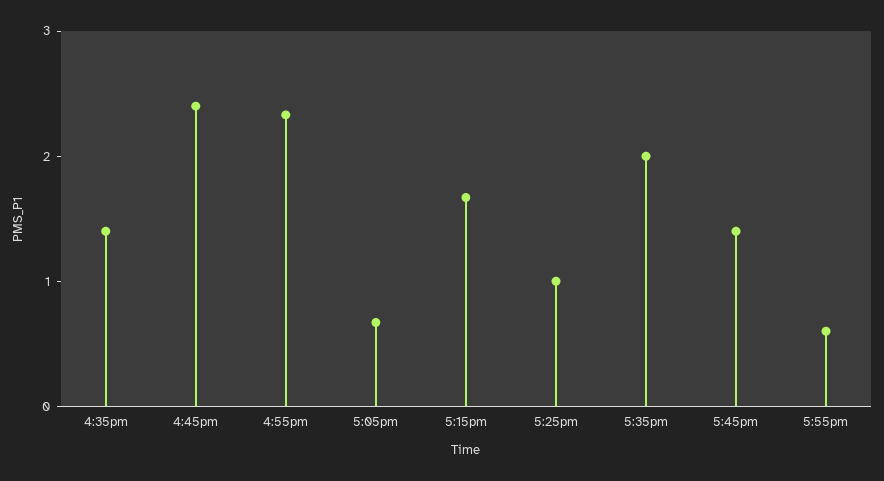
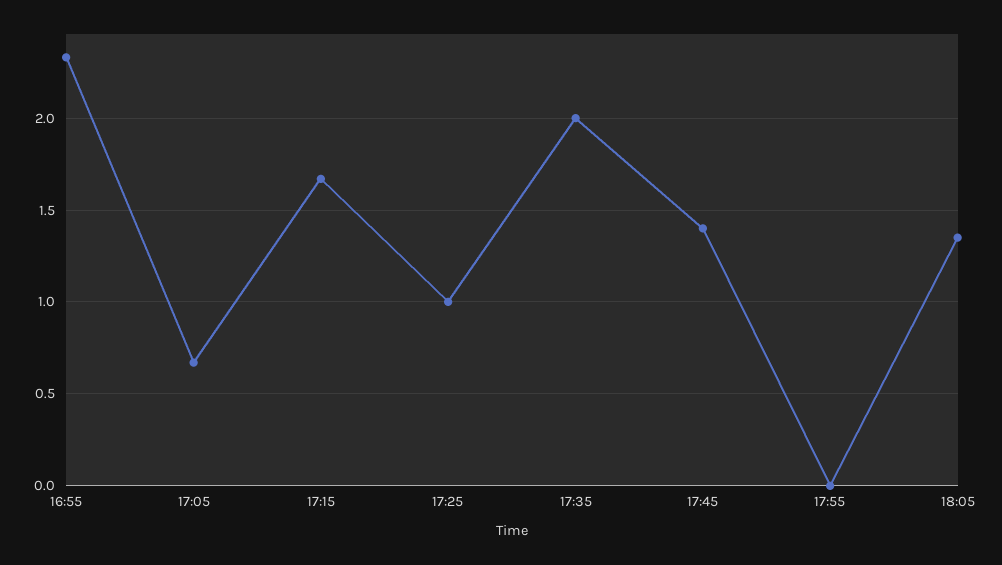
4:35pm: 1.4 -> none
4:45pm: 2.4 -> none
5:55pm: 0.6 -> 0
18:05: none -> 1.35

